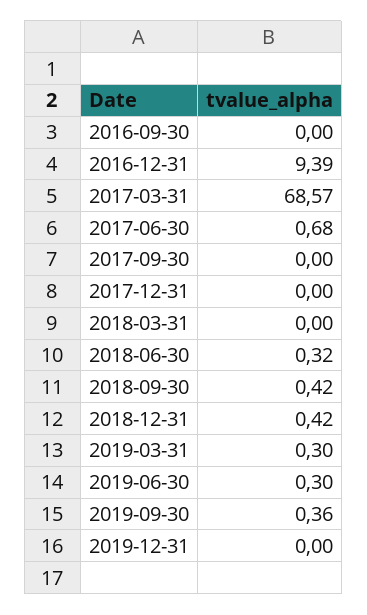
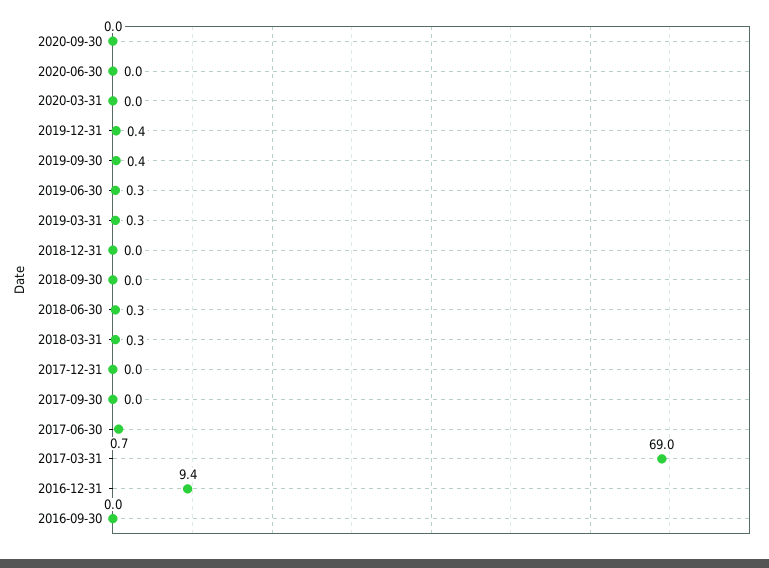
2017-03-31: 68.57 -> 69
2018-03-31: 0 -> 0.3
2018-09-30: 0.42 -> 0
2018-12-31: 0.42 -> 0
2019-12-31: 0 -> 0.4
2020-09-30: none -> 0
2020-06-30: none -> 0
2020-03-31: none -> 0

